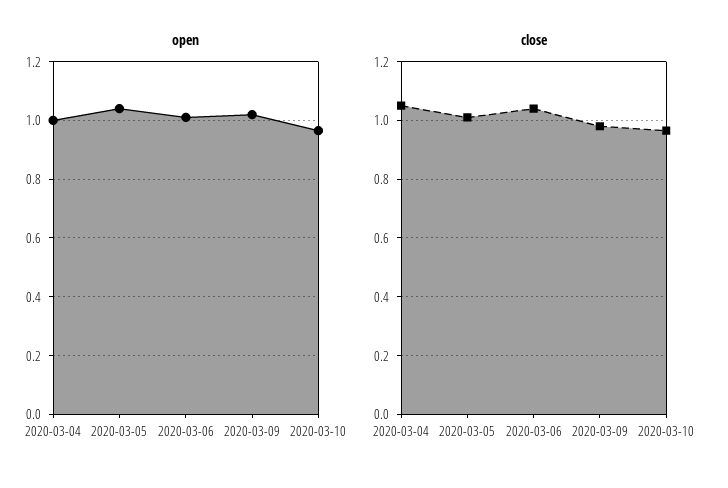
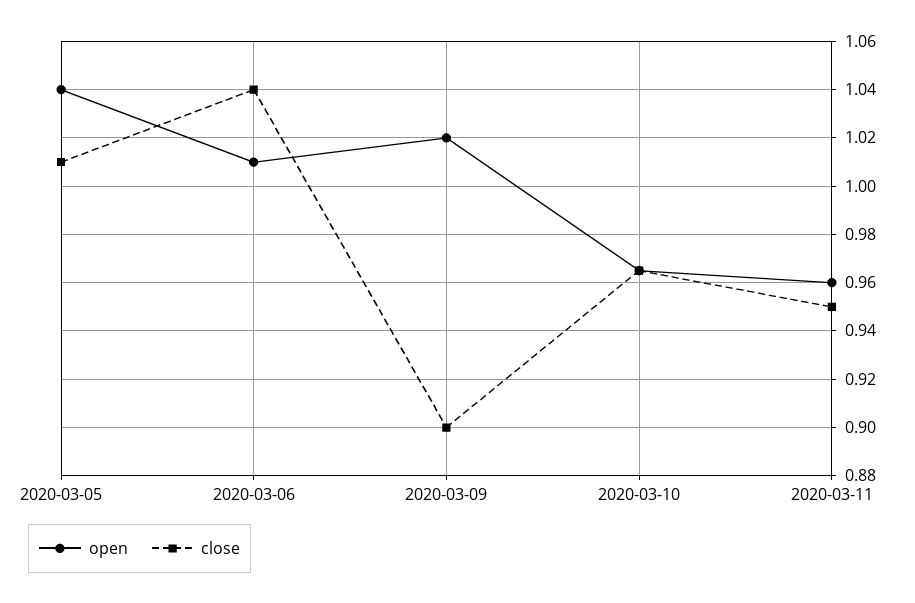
open, 2020-03-04: 1 -> none
close, 2020-03-04: 1.05 -> none
close, 2020-03-09: 0.975 -> 0.9
open, 2020-03-11: none -> 0.96
close, 2020-03-11: none -> 0.95

